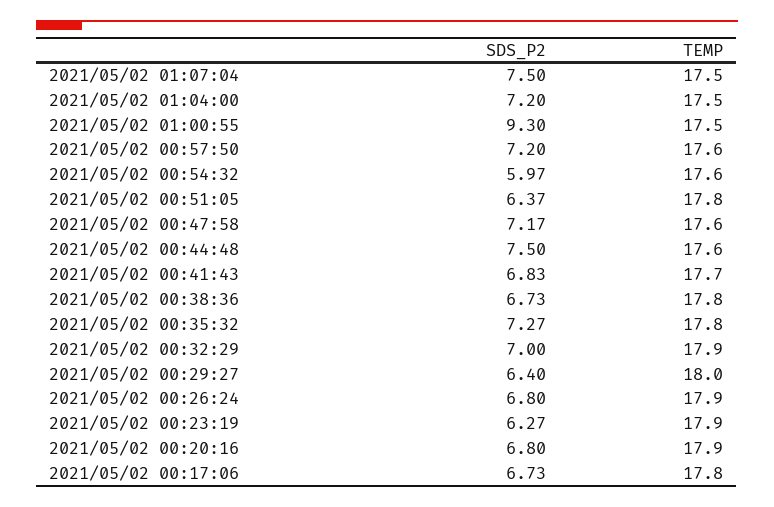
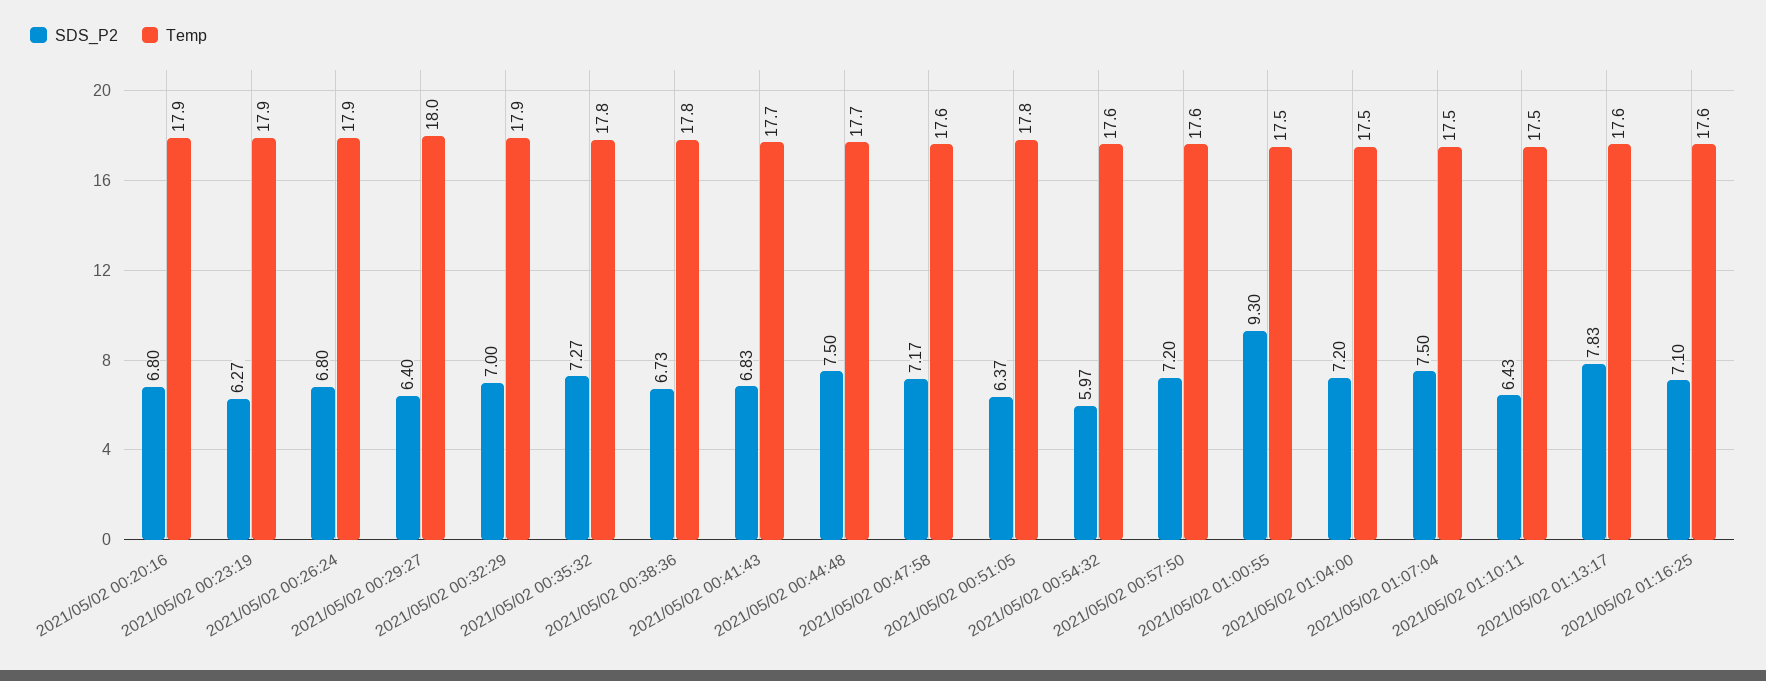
TEMP, 2021/05/02 00:44:48: 17.6 -> 17.7
SDS_P2, 2021/05/02 00:17:06: 6.73 -> none
TEMP, 2021/05/02 00:17:06: 17.8 -> none
SDS_P2, 2021/05/02 01:10:11: none -> 6.43
TEMP, 2021/05/02 01:10:11: none -> 17.5
SDS_P2, 2021/05/02 01:13:17: none -> 7.83
TEMP, 2021/05/02 01:13:17: none -> 17.6
SDS_P2, 2021/05/02 01:16:25: none -> 7.1
TEMP, 2021/05/02 01:16:25: none -> 17.6

